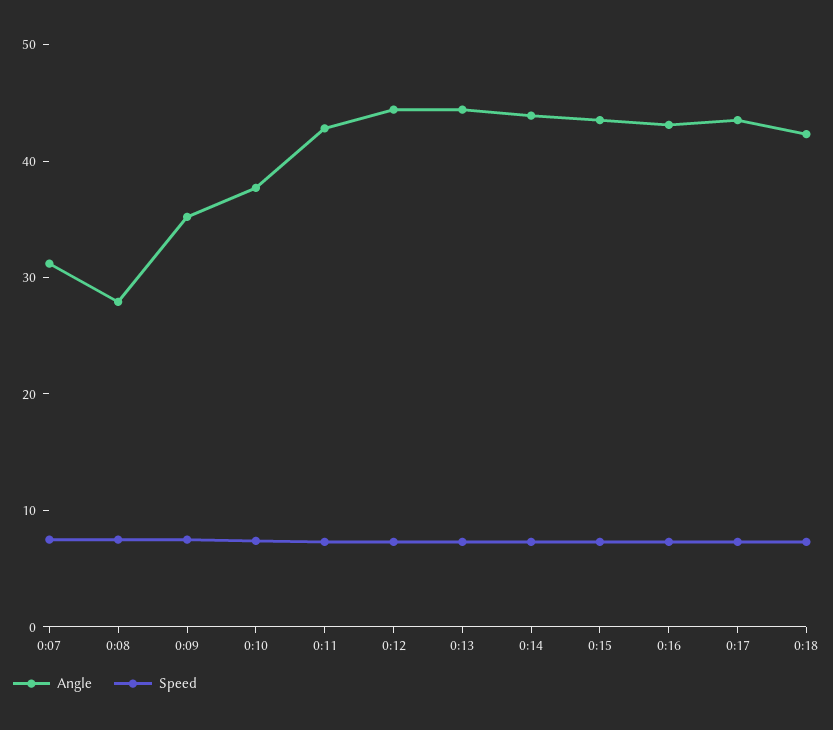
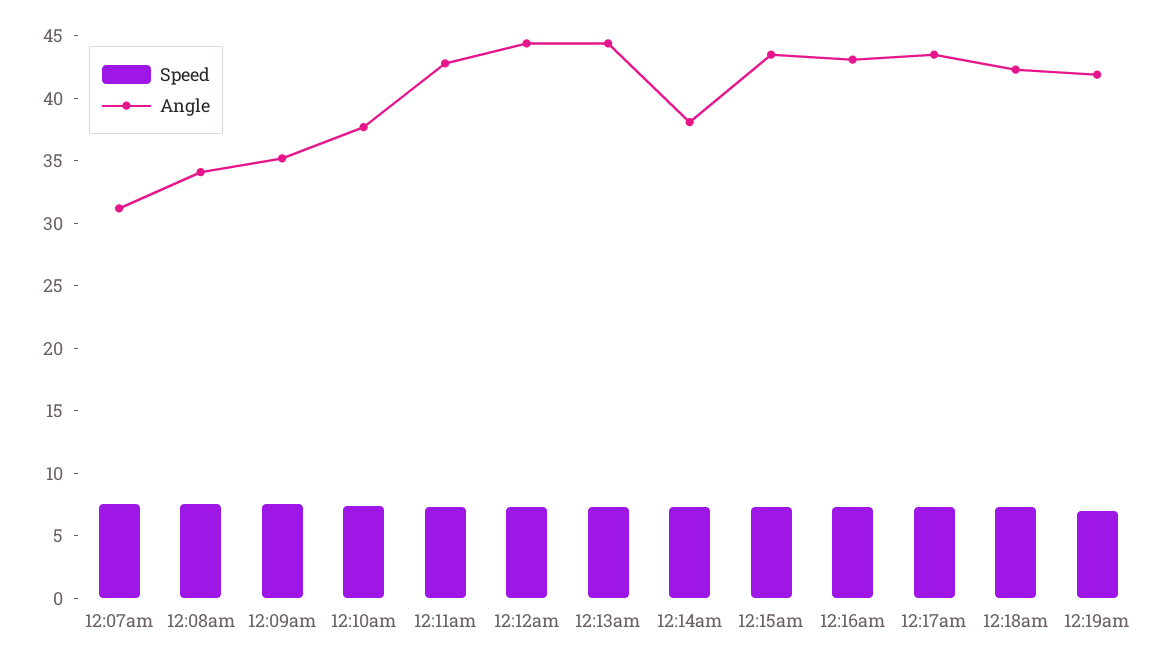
Angle, 0:08: 28 -> 34
Angle, 0:14: 44 -> 38
Speed, 12:19am: none -> 7
Angle, 12:19am: none -> 42

